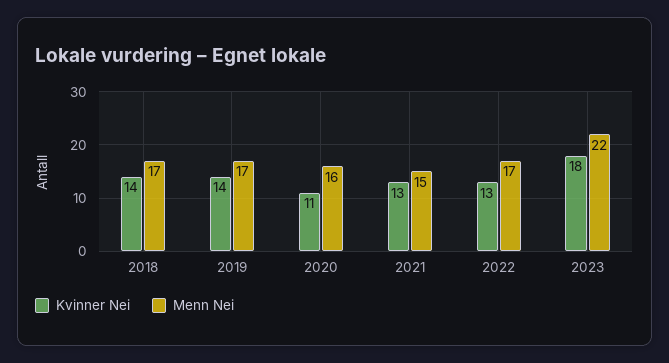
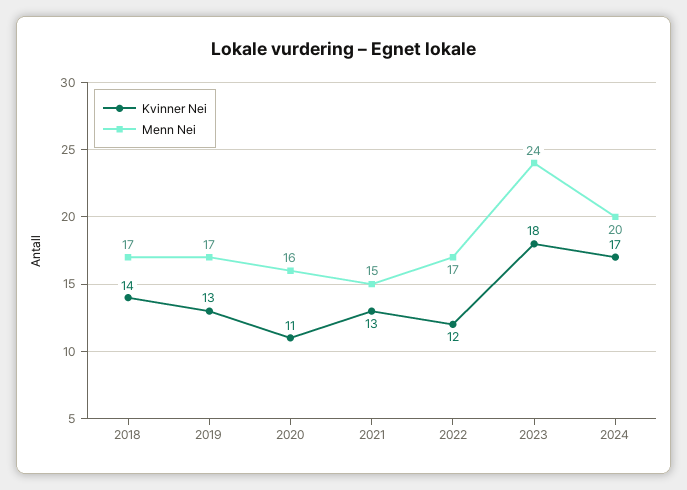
Kvinner Nei, 2019: 14 -> 13
Kvinner Nei, 2022: 13 -> 12
Menn Nei, 2023: 22 -> 24
Kvinner Nei, 2024: none -> 17
Menn Nei, 2024: none -> 20

